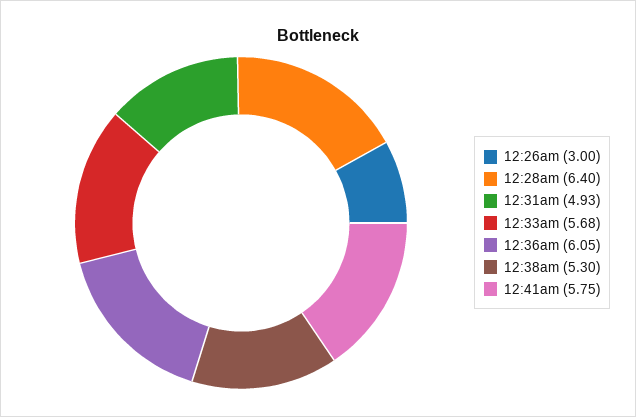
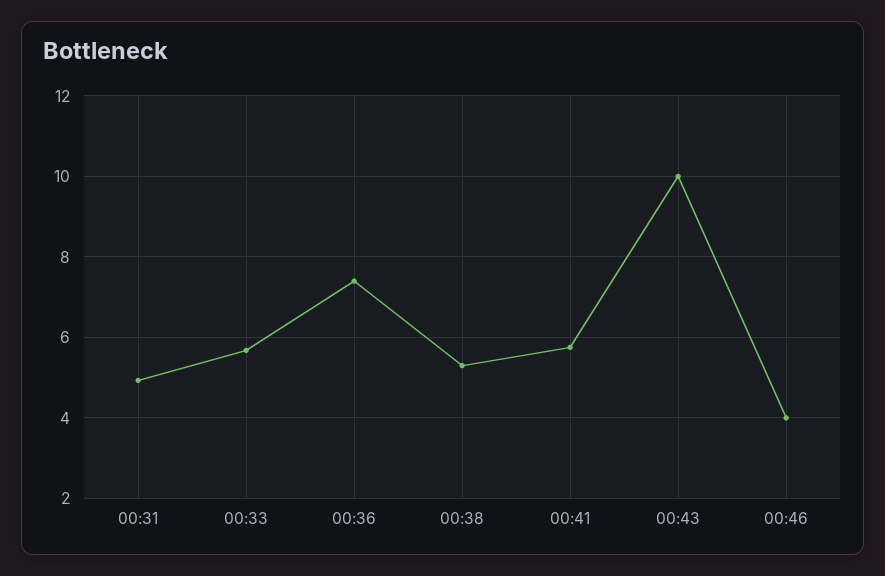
12:26am: 3 -> none
12:28am: 6.4 -> none
12:36am: 6.05 -> 7.4
00:43: none -> 10
00:46: none -> 4

